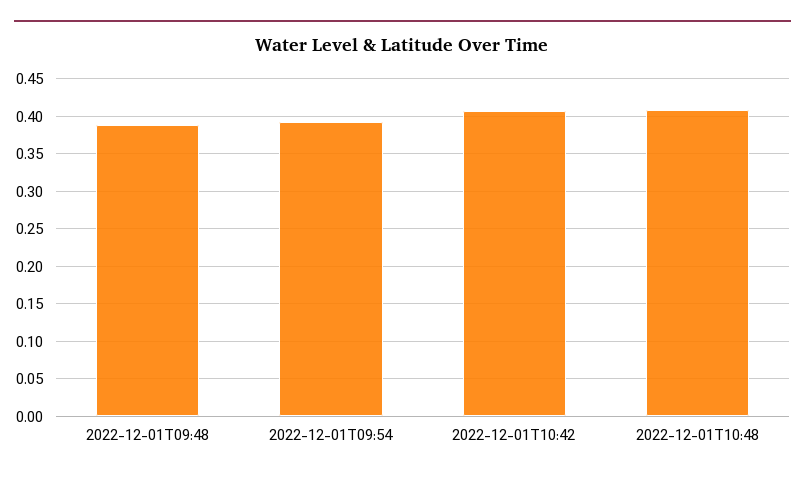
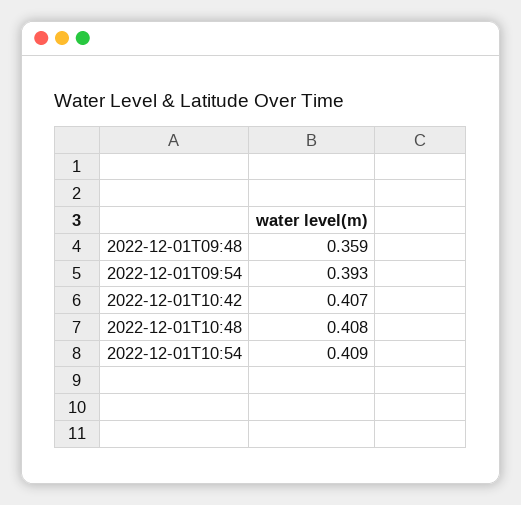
2022-12-01T09:48: 0.39 -> 0.359
2022-12-01T10:54: none -> 0.409

